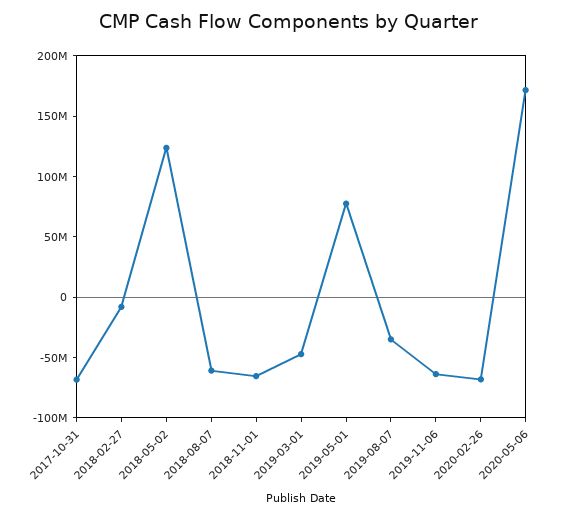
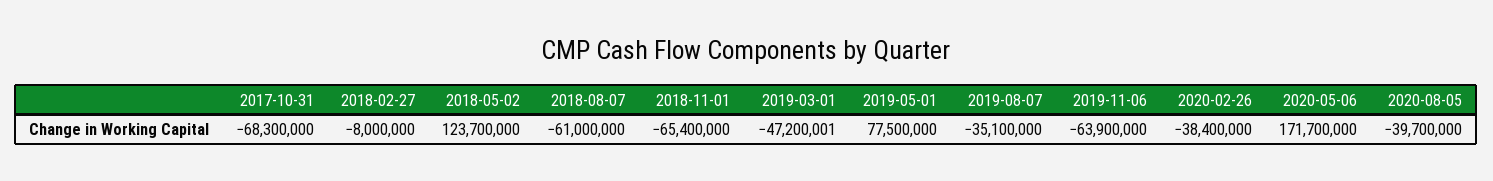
2020-02-26: -70000000 -> -38400000
2020-08-05: none -> -39700000

